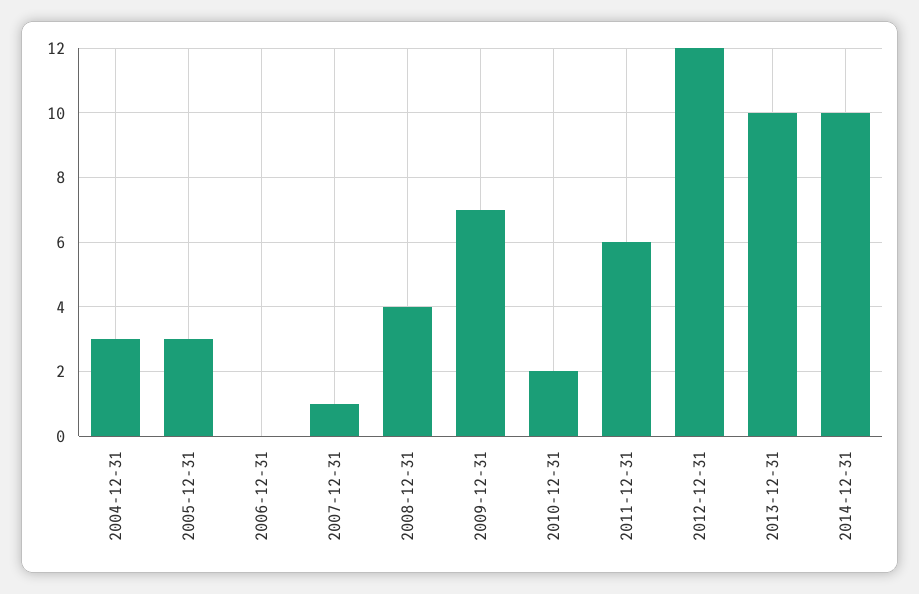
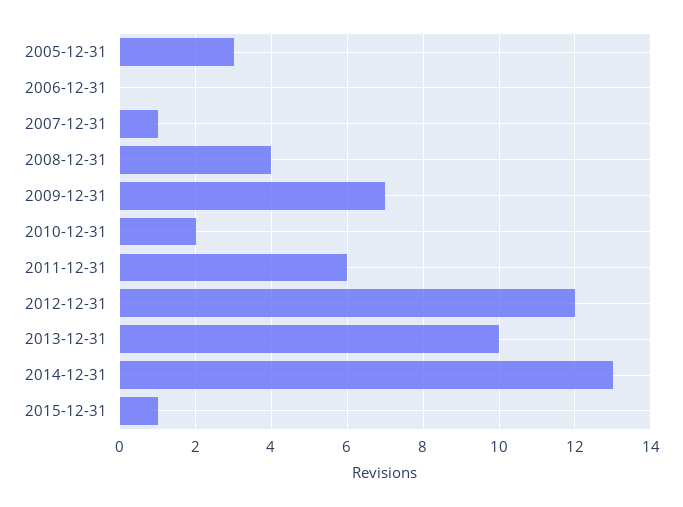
2004-12-31: 3 -> none
2014-12-31: 10 -> 13
2015-12-31: none -> 1

